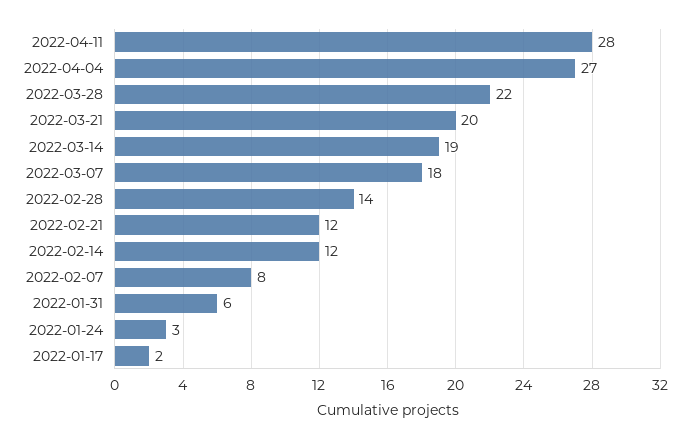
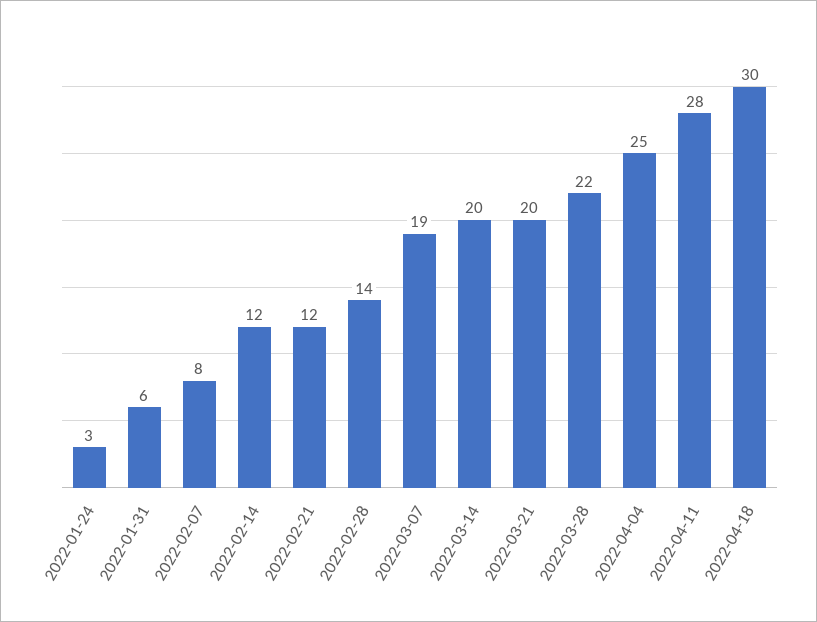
2022-04-04: 27 -> 25
2022-03-14: 19 -> 20
2022-03-07: 18 -> 19
2022-01-17: 2 -> none
2022-04-18: none -> 30

